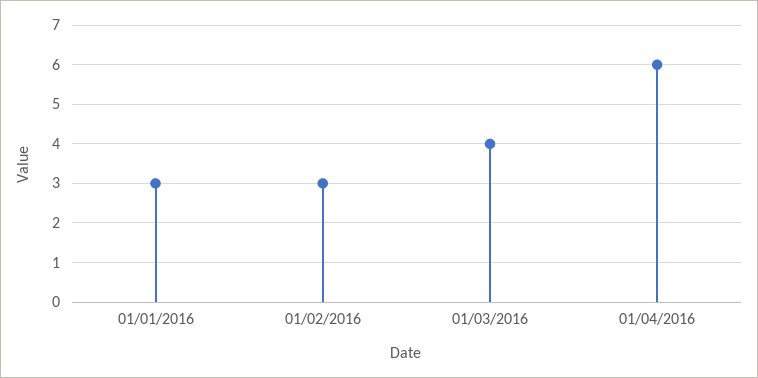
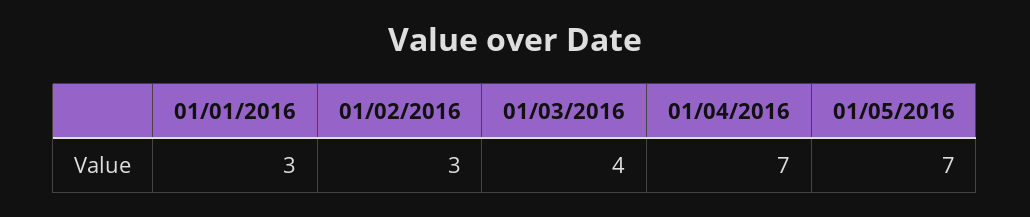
01/04/2016: 6 -> 7
01/05/2016: none -> 7

